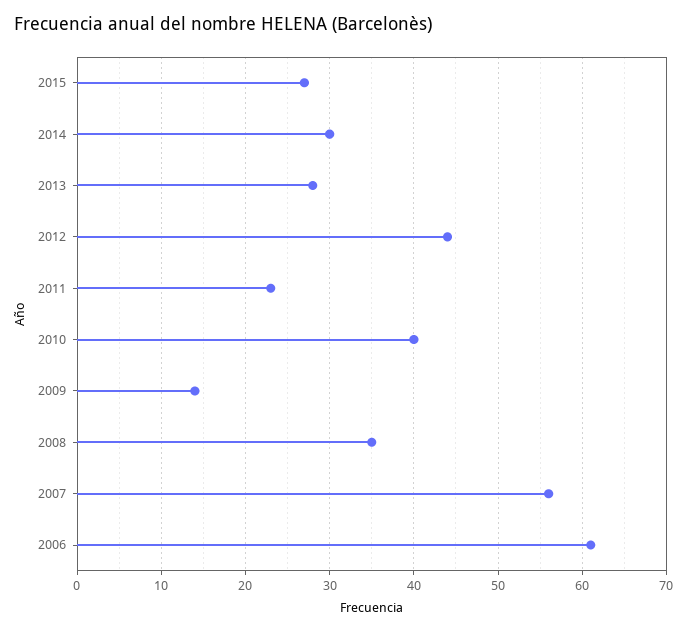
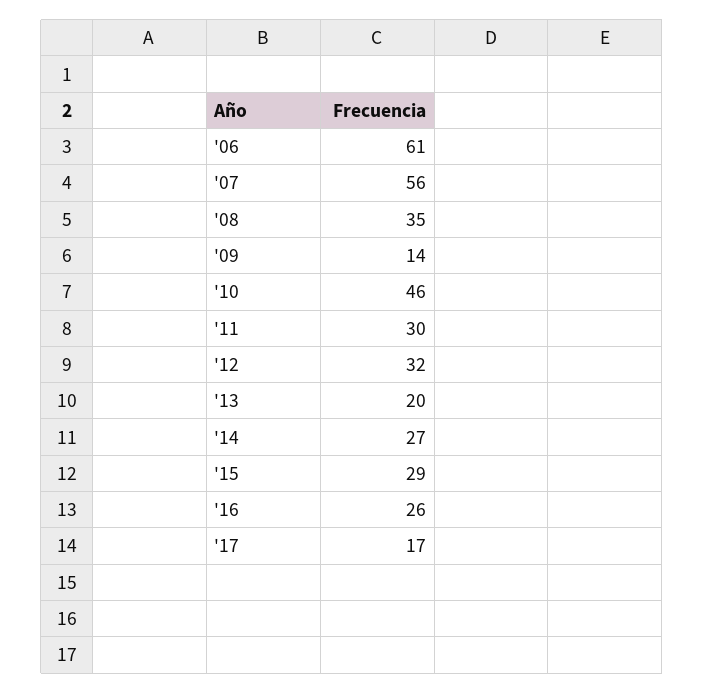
2015: 27 -> 29
2014: 30 -> 27
2013: 28 -> 20
2012: 44 -> 32
2011: 23 -> 30
2010: 40 -> 46
'16: none -> 26
'17: none -> 17

